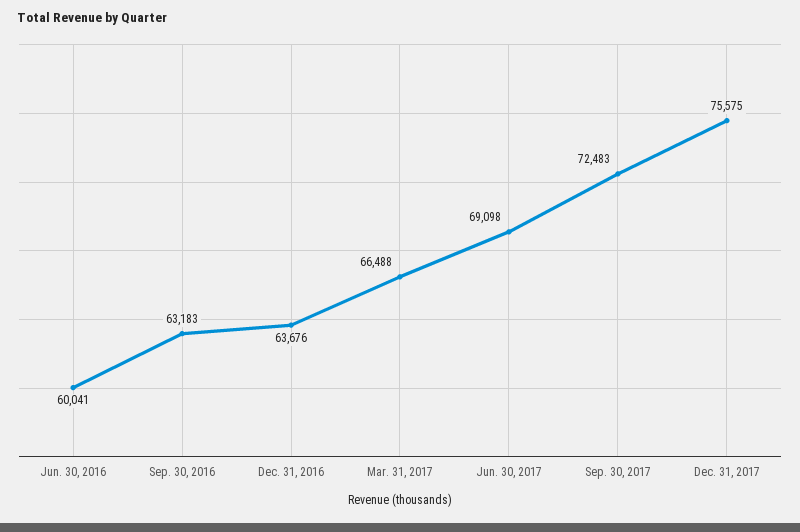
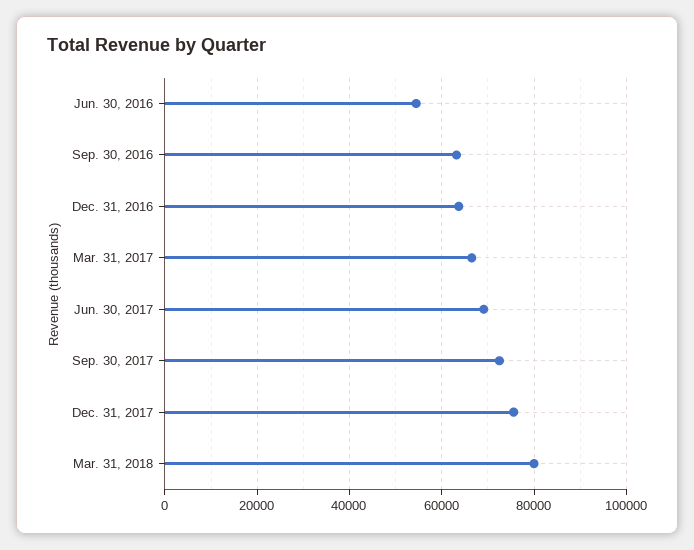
Jun. 30, 2016: 60041 -> 54000
Mar. 31, 2018: none -> 80000

